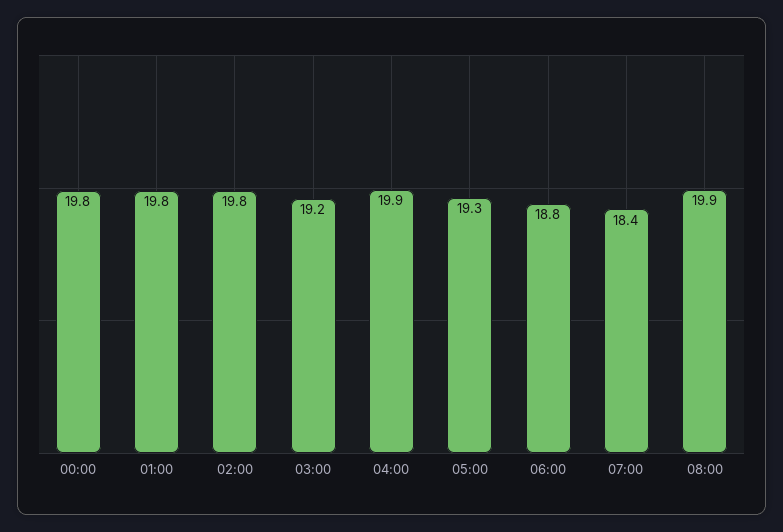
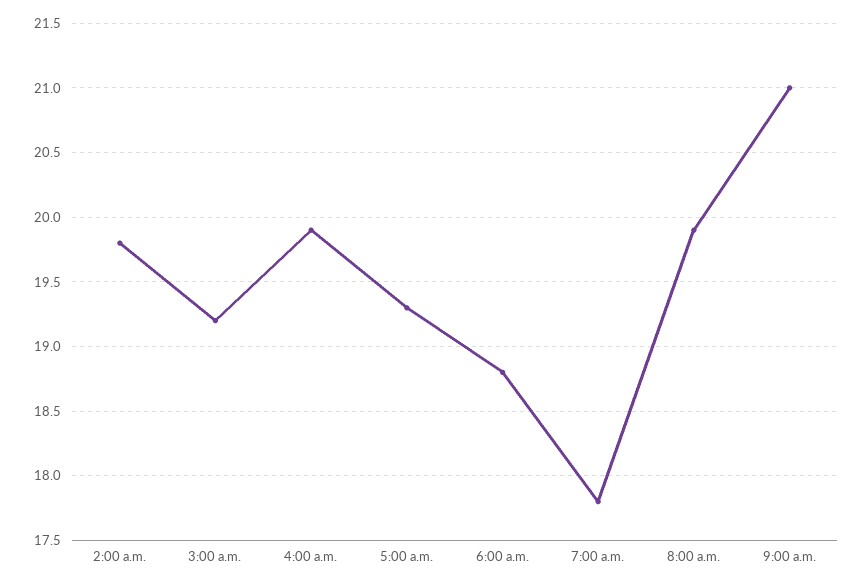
00:00: 19.8 -> none
01:00: 19.8 -> none
07:00: 18.4 -> 17.8
9:00 a.m.: none -> 21

